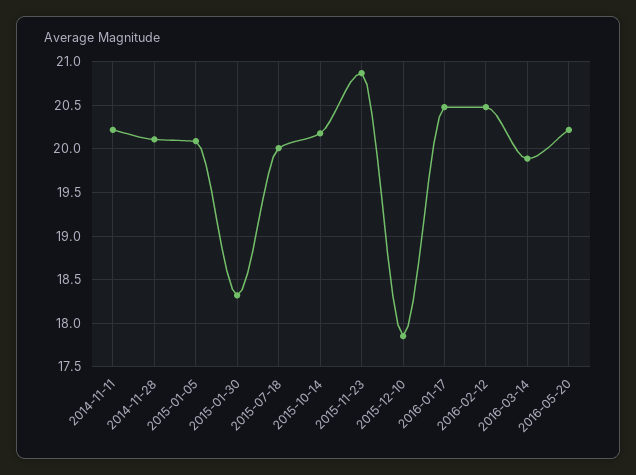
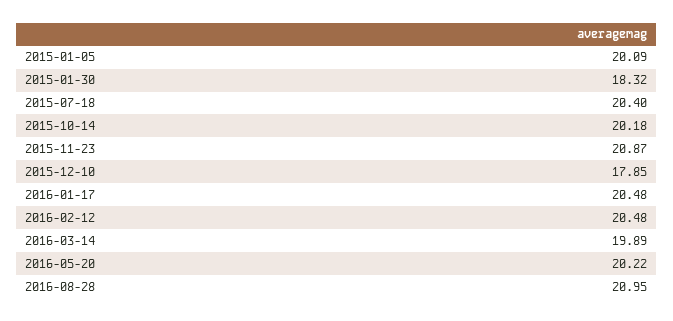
2014-11-11: 20.2 -> none
2014-11-28: 20.1 -> none
2015-07-18: 20 -> 20.4
2016-08-28: none -> 20.95

